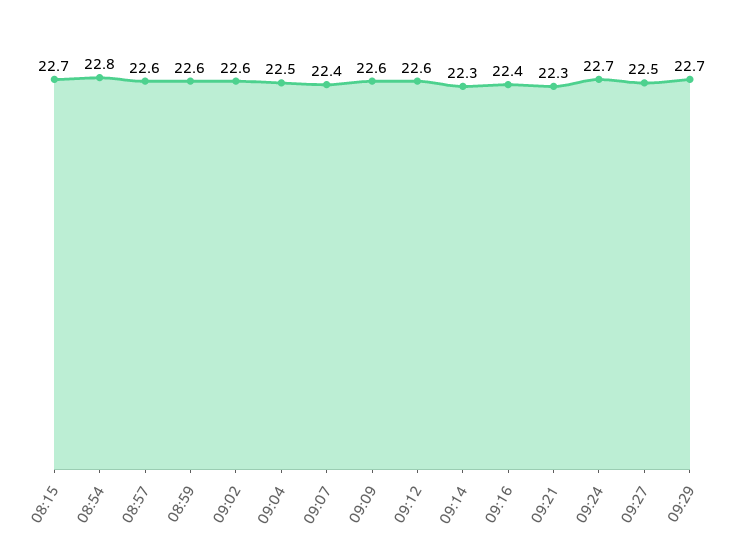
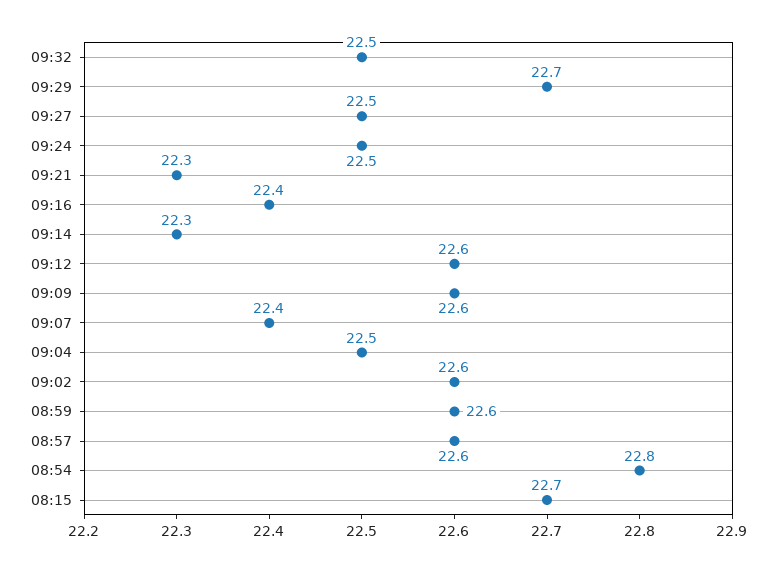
09:24: 22.7 -> 22.5
09:32: none -> 22.5

